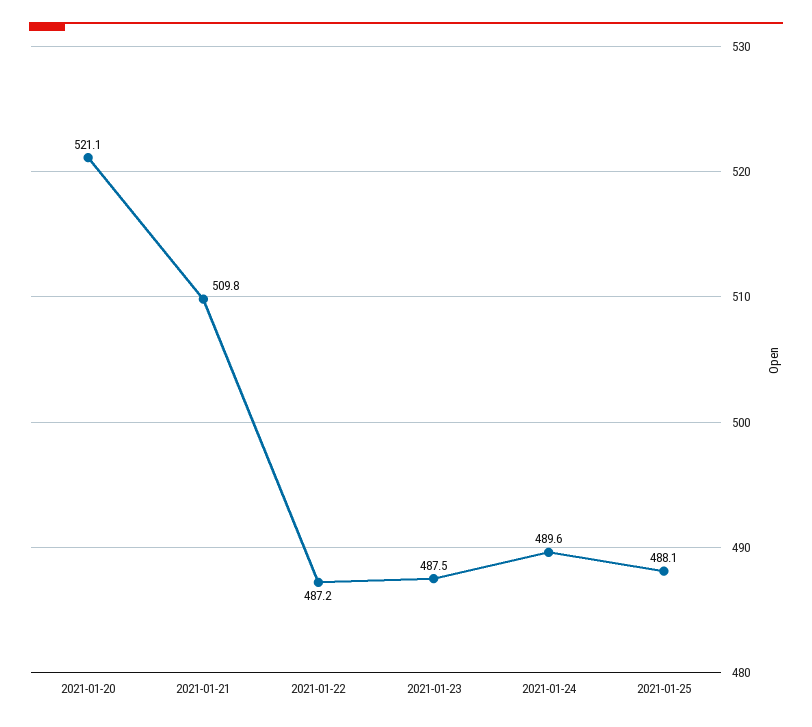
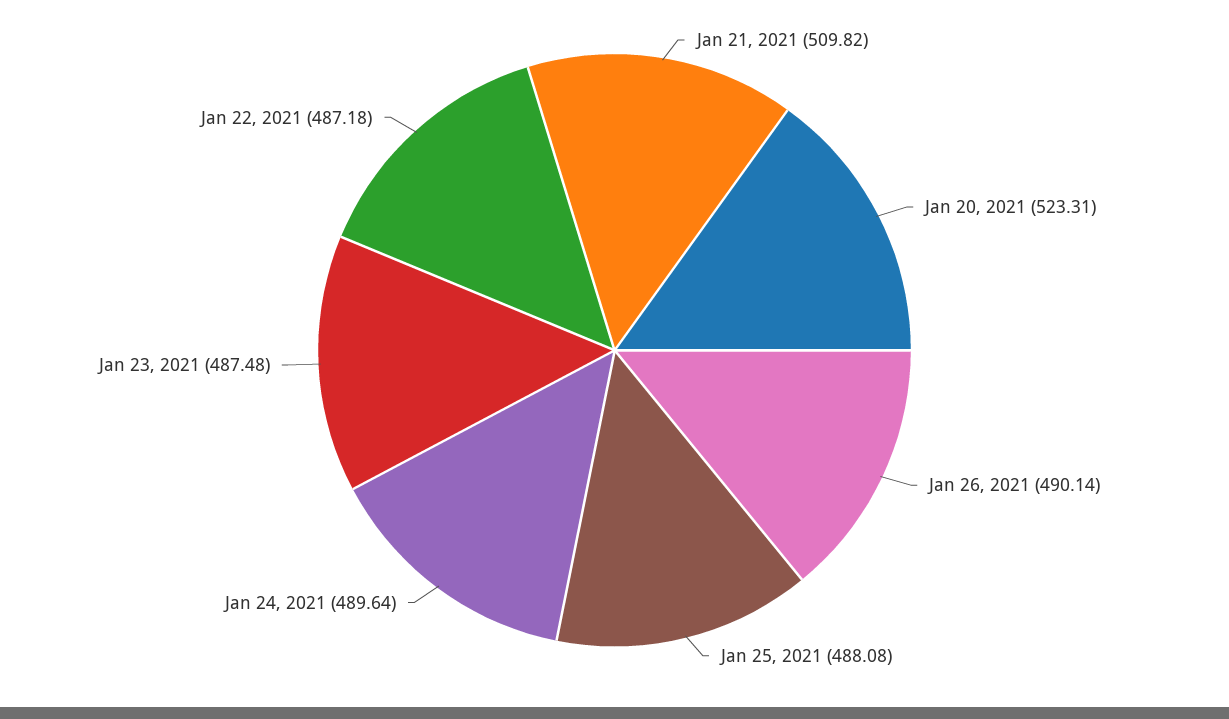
2021-01-20: 521.1 -> 523.31
Jan 26, 2021: none -> 490.14

